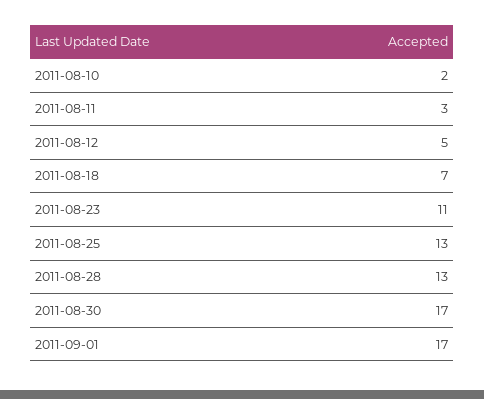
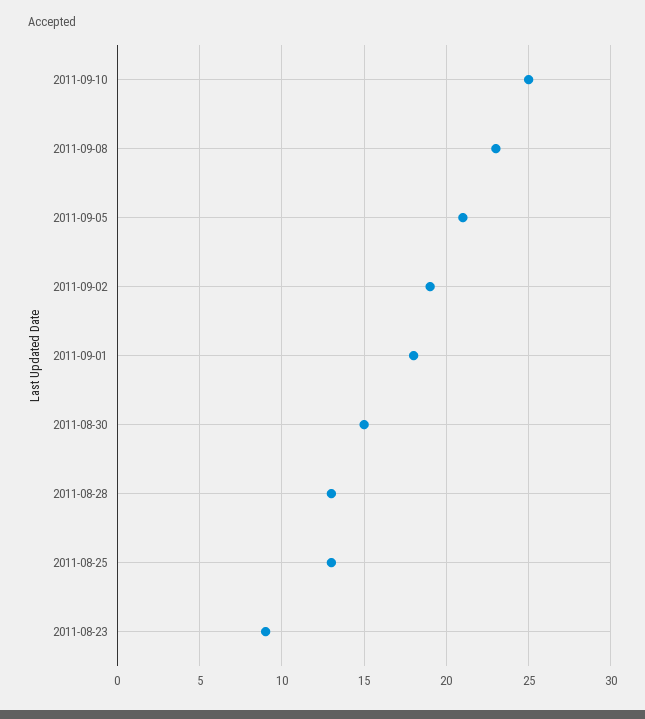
2011-08-10: 2 -> none
2011-08-11: 3 -> none
2011-08-12: 5 -> none
2011-08-18: 7 -> none
2011-08-23: 11 -> 9
2011-08-30: 17 -> 15
2011-09-01: 17 -> 18
2011-09-10: none -> 25
2011-09-08: none -> 23
2011-09-05: none -> 21
2011-09-02: none -> 19

